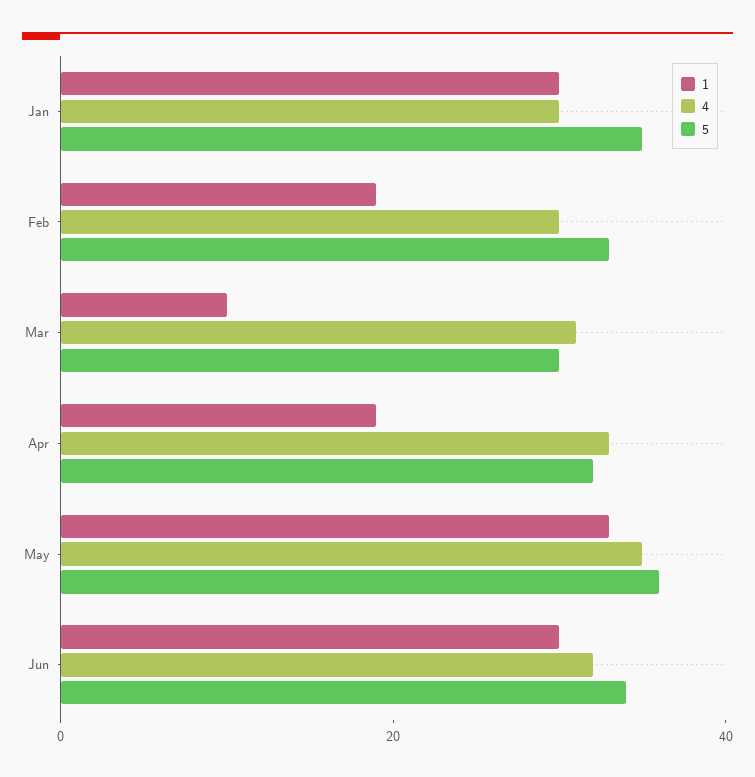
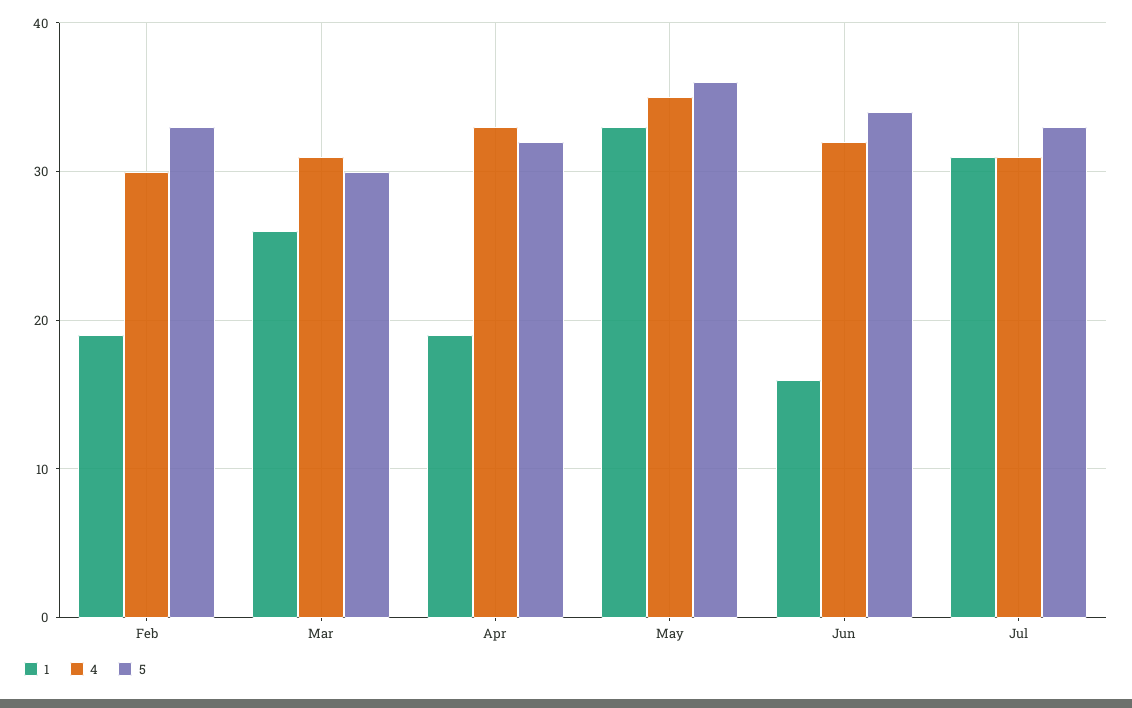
1, Jan: 30 -> none
4, Jan: 30 -> none
5, Jan: 35 -> none
1, Mar: 10 -> 26
1, Jun: 30 -> 16
1, Jul: none -> 31
4, Jul: none -> 31
5, Jul: none -> 33

